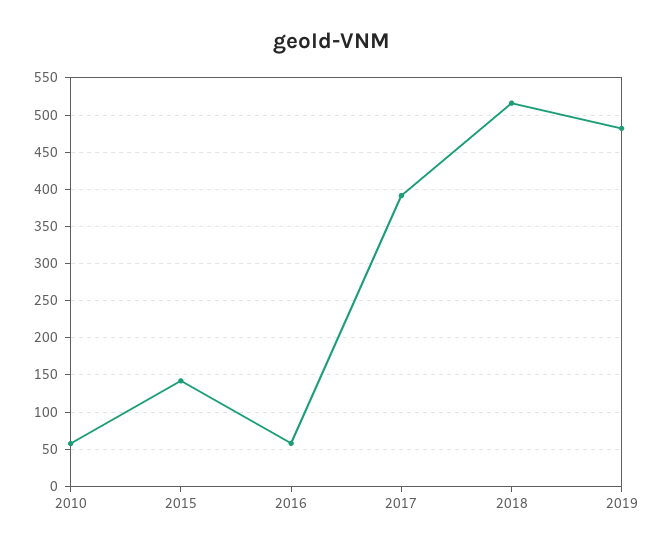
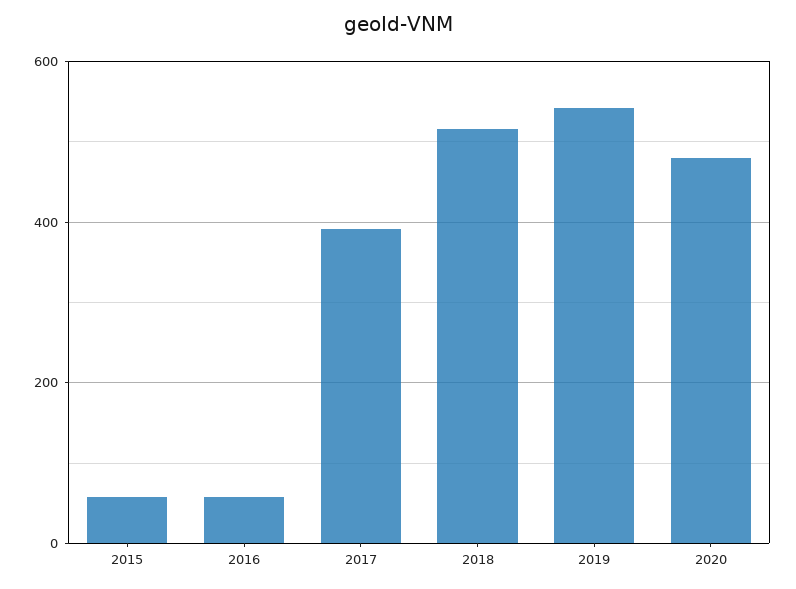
2010: 60 -> none
2015: 140 -> 60
2019: 480 -> 540
2020: none -> 480

